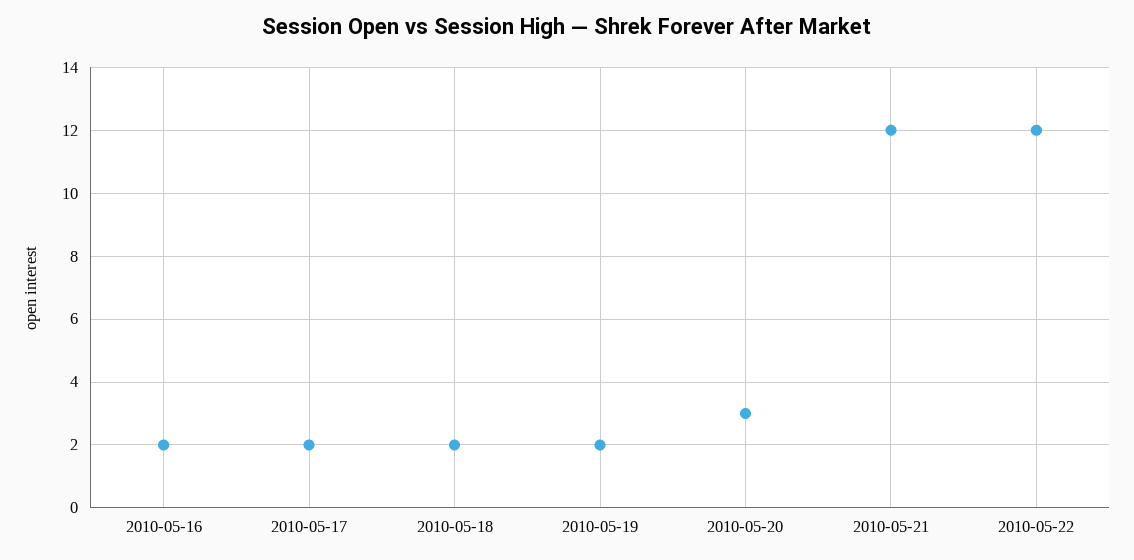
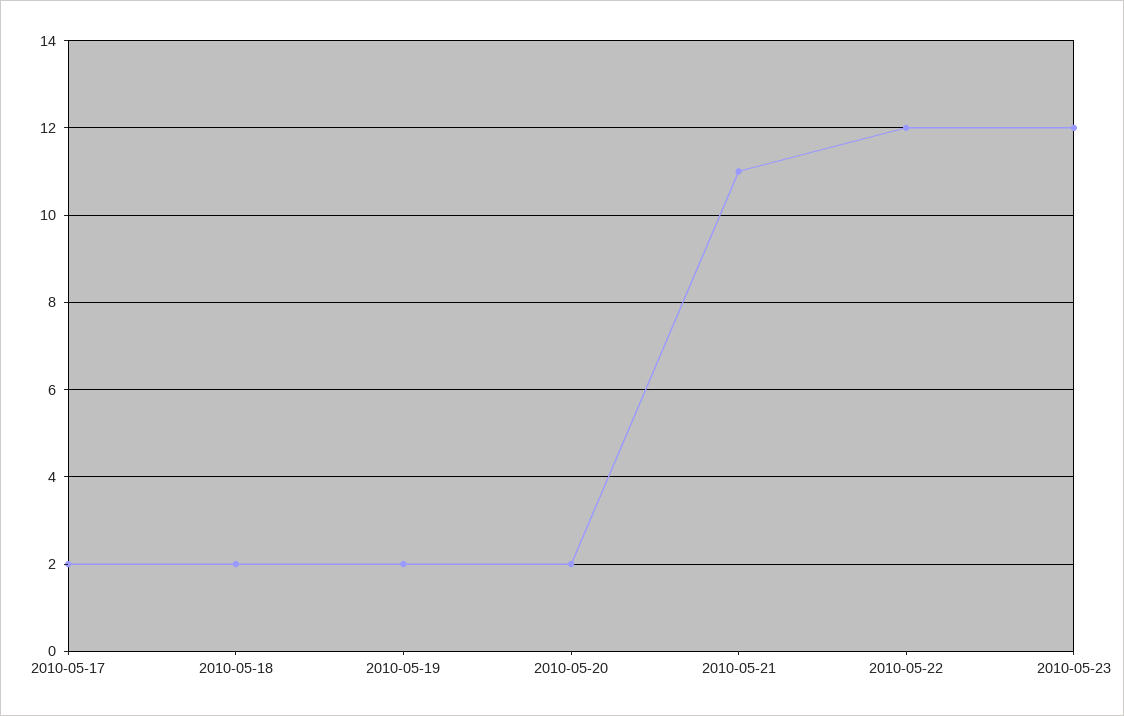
2010-05-16: 2 -> none
2010-05-20: 3 -> 2
2010-05-21: 12 -> 11
2010-05-23: none -> 12

